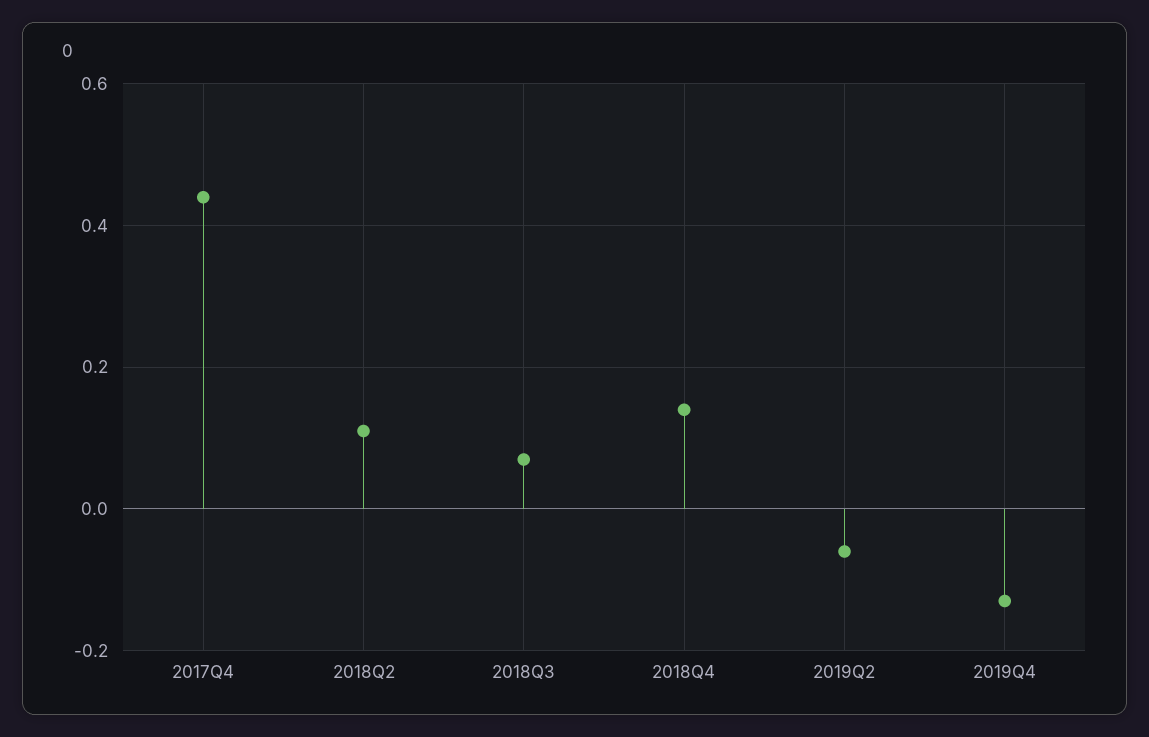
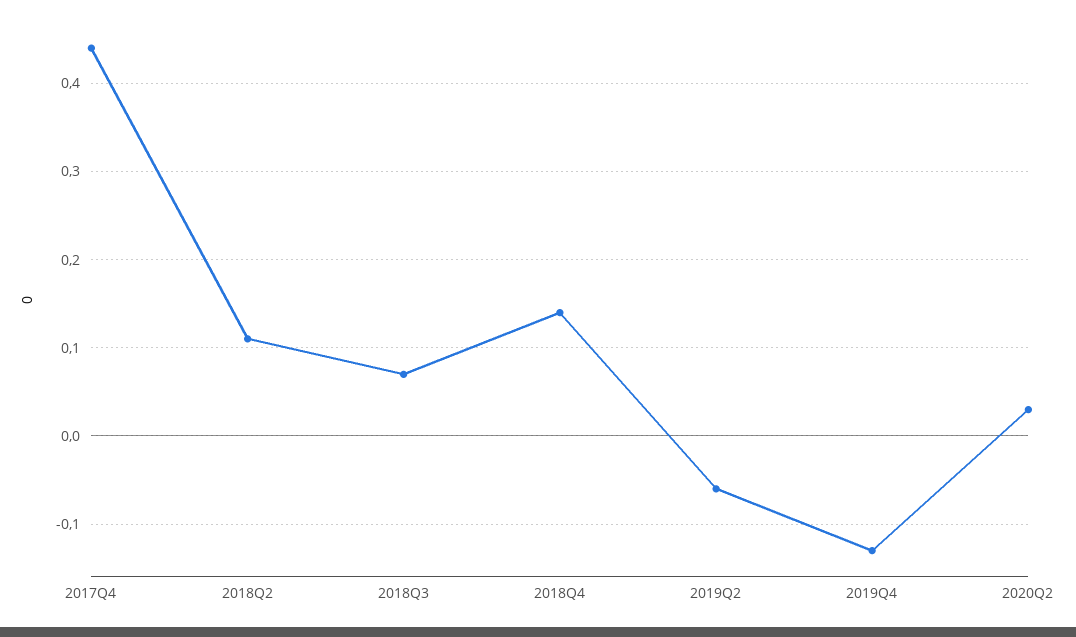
2020Q2: none -> 0.03

